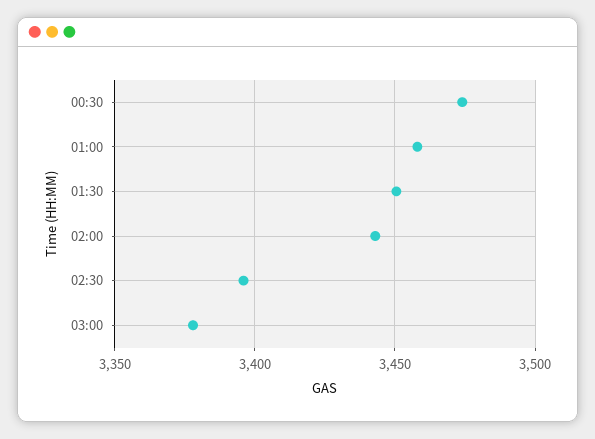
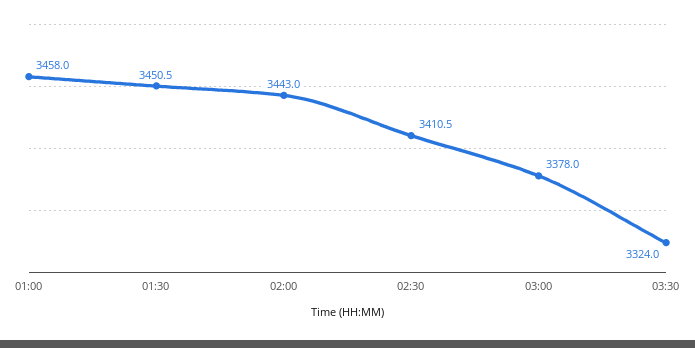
00:30: 3475 -> none
02:30: 3395 -> 3410.5
03:30: none -> 3324

